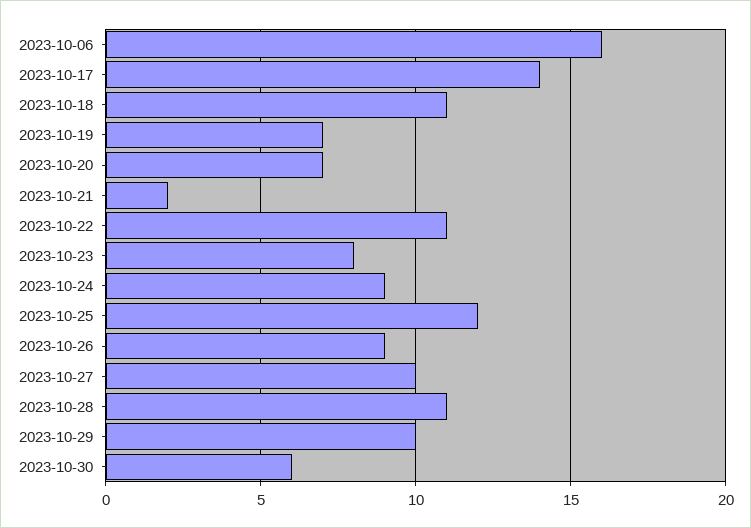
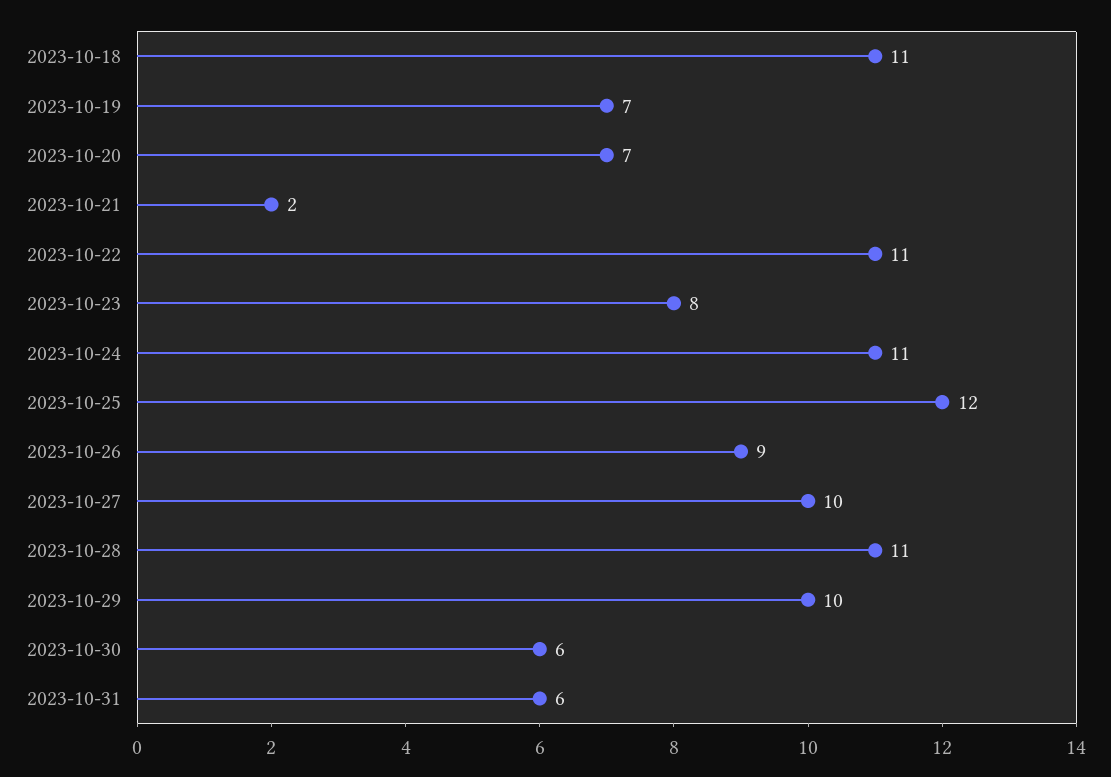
2023-10-06: 16 -> none
2023-10-17: 14 -> none
2023-10-24: 9 -> 11
2023-10-31: none -> 6

